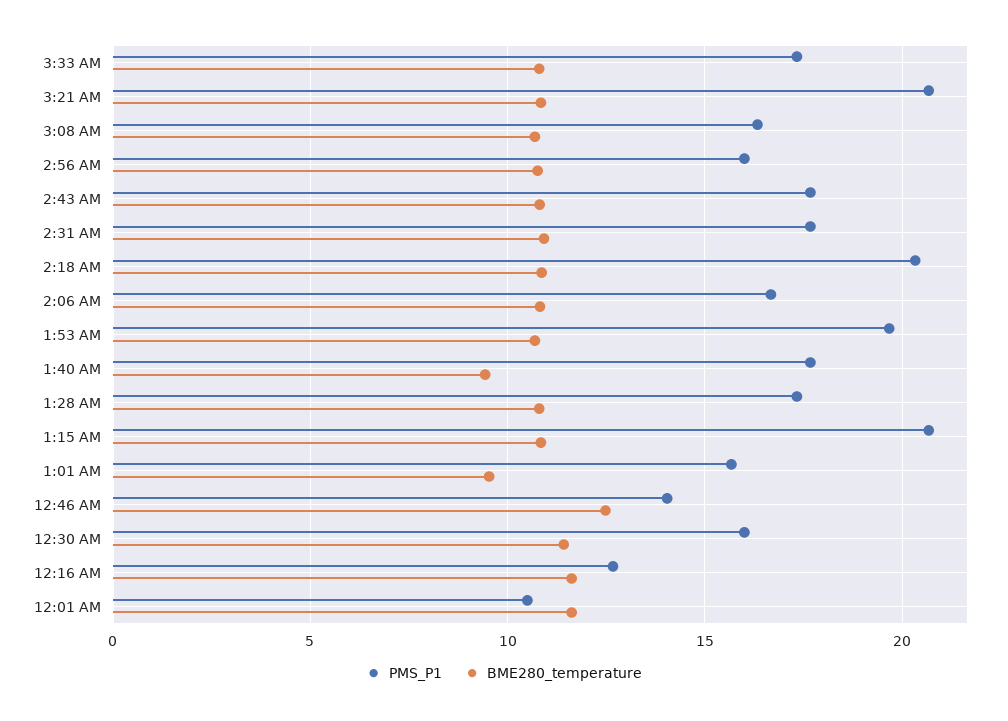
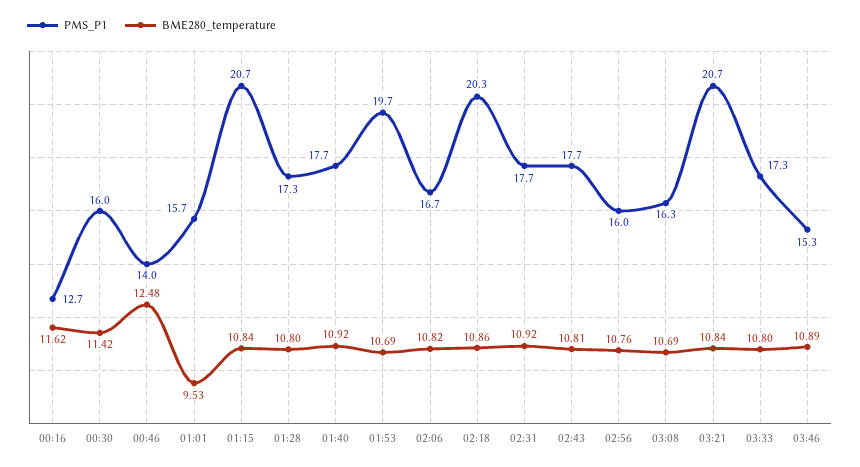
BME280_temperature, 1:40 AM: 9.5 -> 10.92
PMS_P1, 12:01 AM: 10.5 -> none
BME280_temperature, 12:01 AM: 11.5 -> none
PMS_P1, 03:46: none -> 15.3
BME280_temperature, 03:46: none -> 10.89

